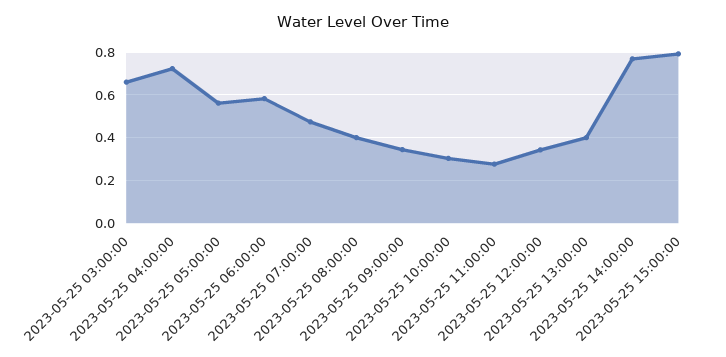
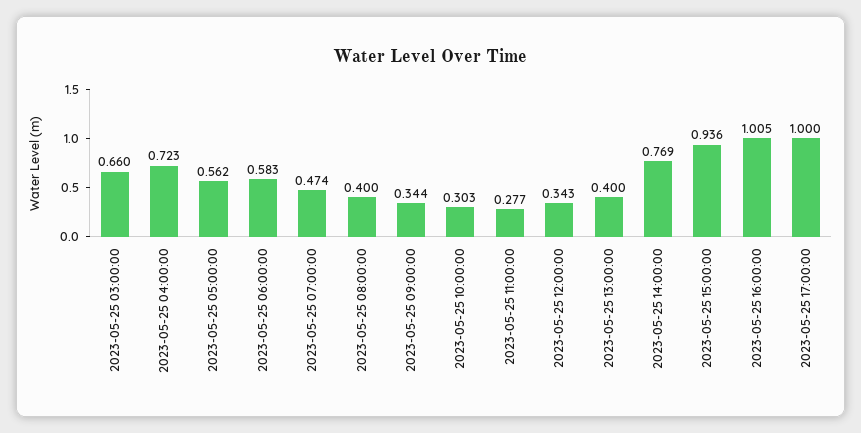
2023-05-25 15:00:00: 0.8 -> 0.936
2023-05-25 16:00:00: none -> 1.005
2023-05-25 17:00:00: none -> 1

